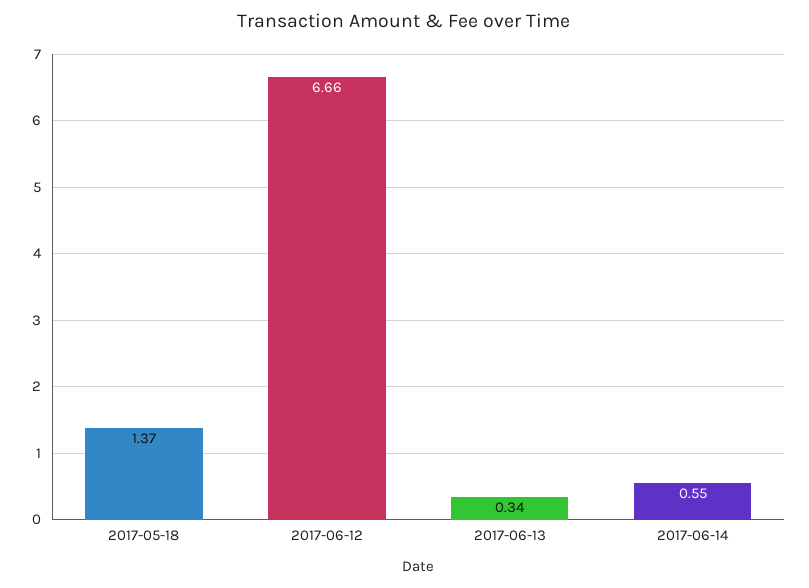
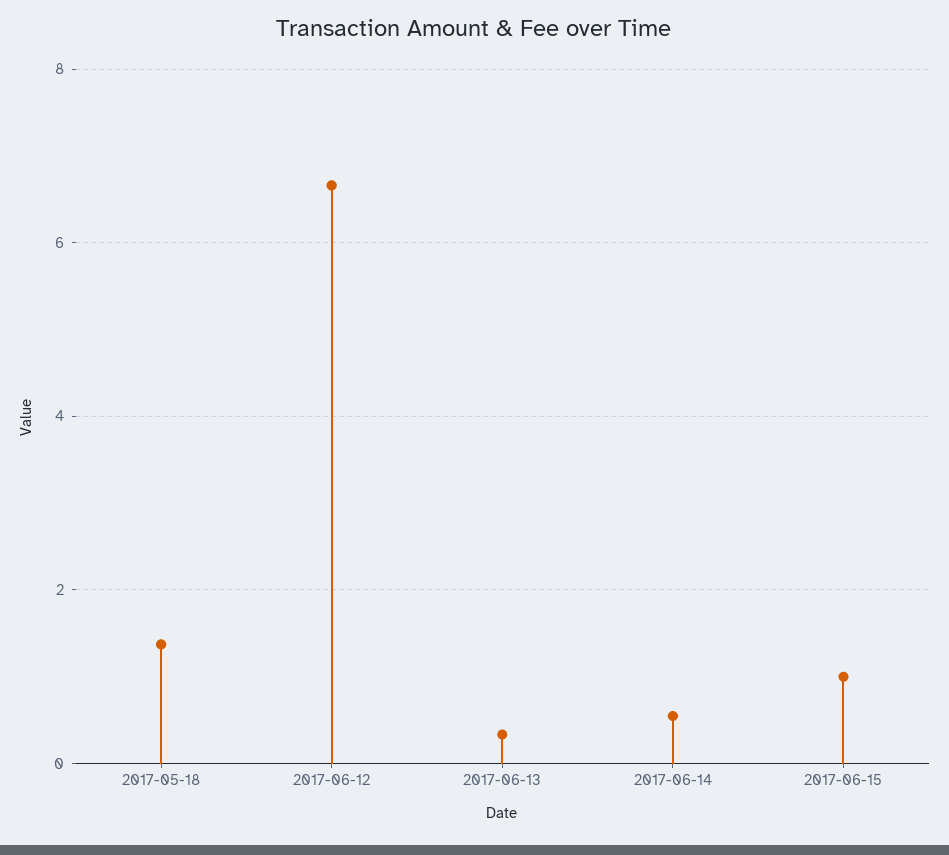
2017-06-15: none -> 1

